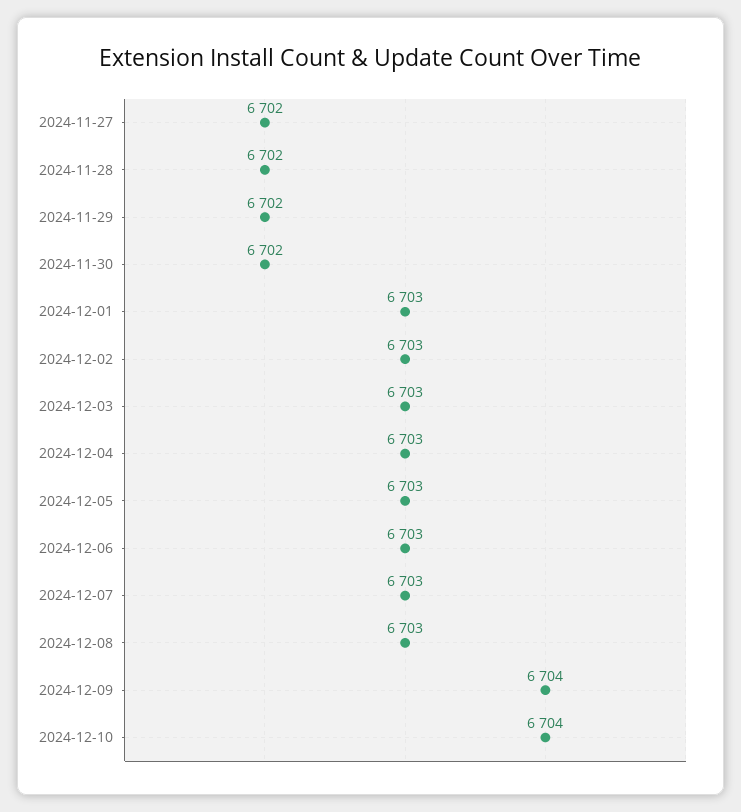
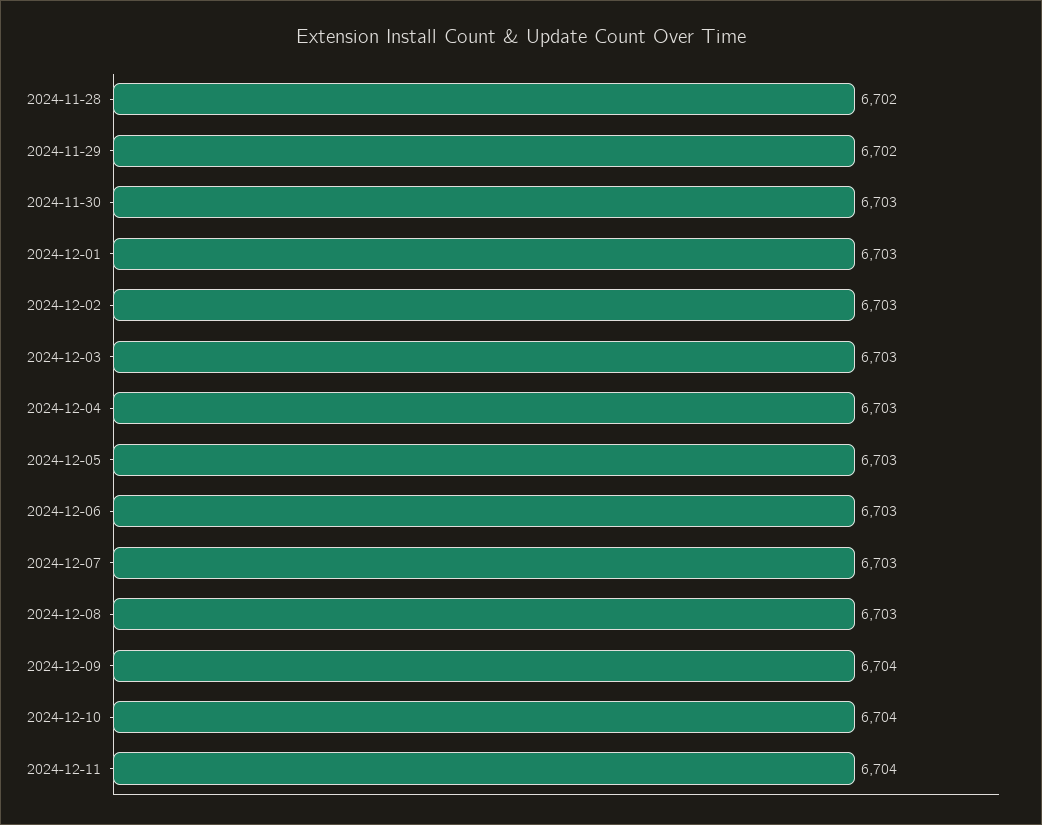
2024-11-27: 6702 -> none
2024-11-30: 6702 -> 6703
2024-12-11: none -> 6704

